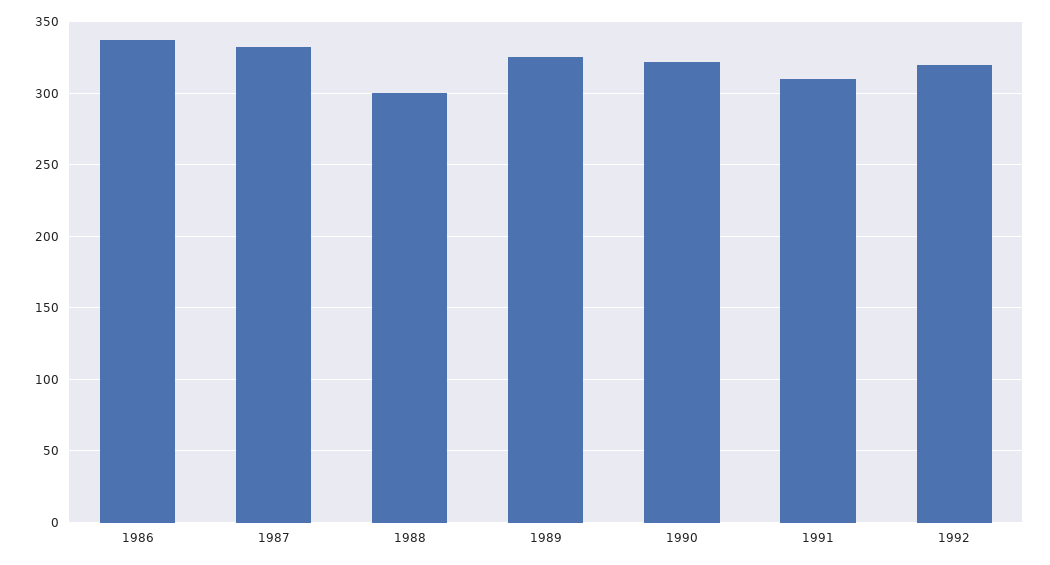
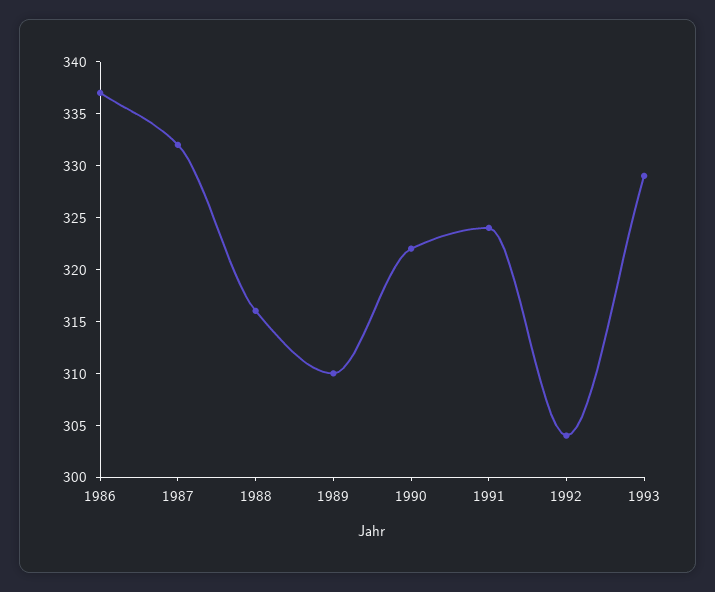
1988: 300 -> 316
1989: 325 -> 310
1991: 310 -> 324
1992: 320 -> 304
1993: none -> 329

